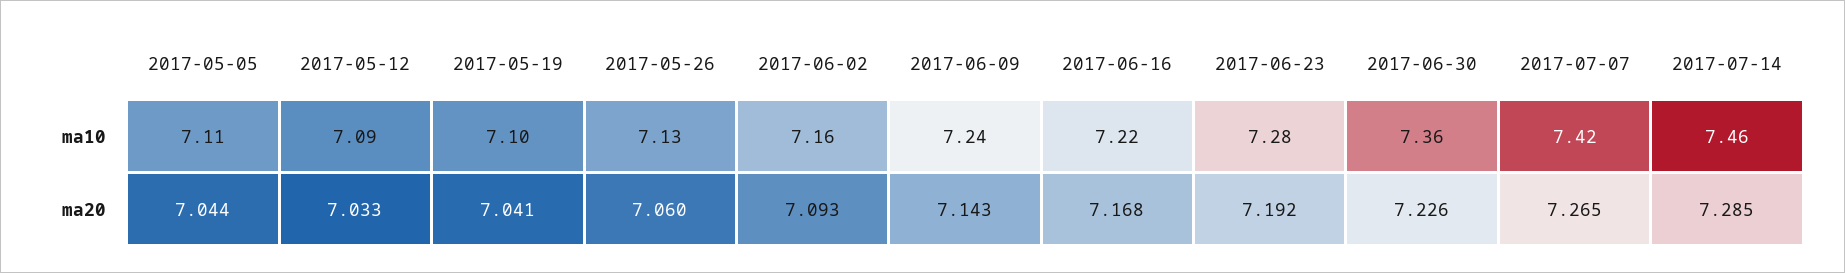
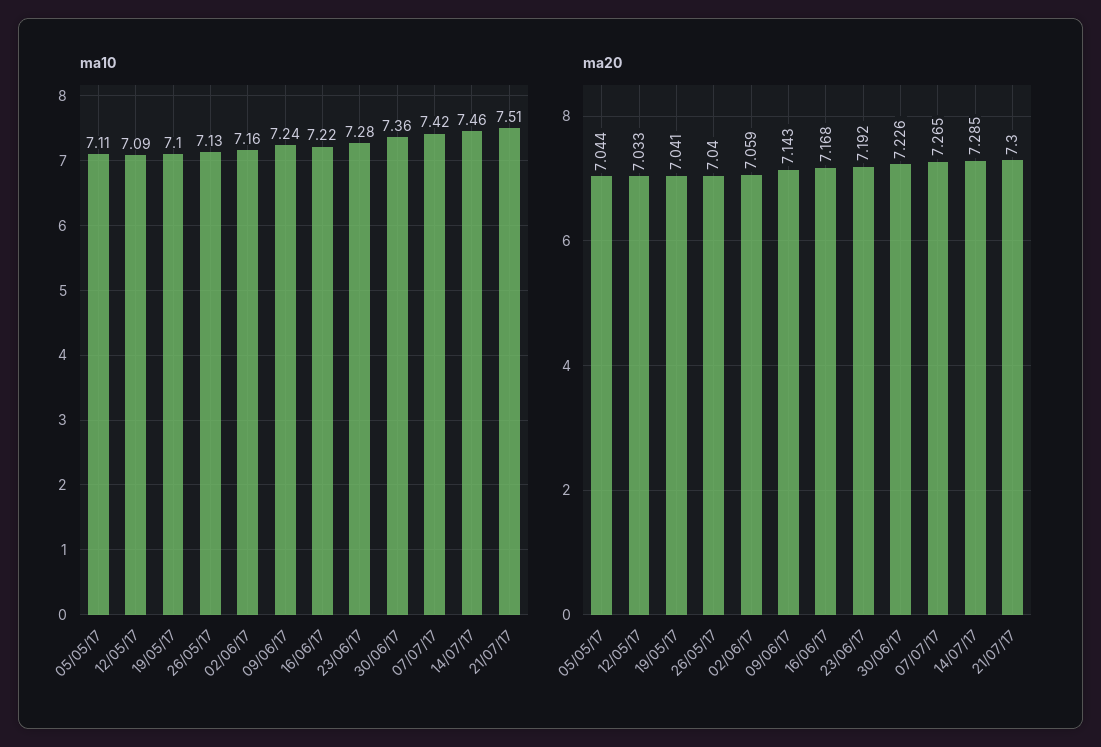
ma20, 2017-05-26: 7.06 -> 7.04
ma20, 2017-06-02: 7.093 -> 7.059
ma10, 21/07/17: none -> 7.51
ma20, 21/07/17: none -> 7.3

